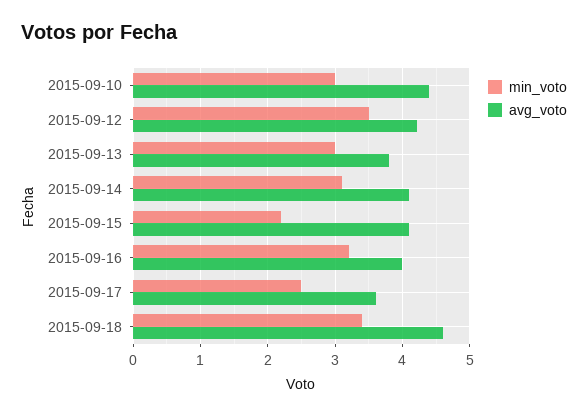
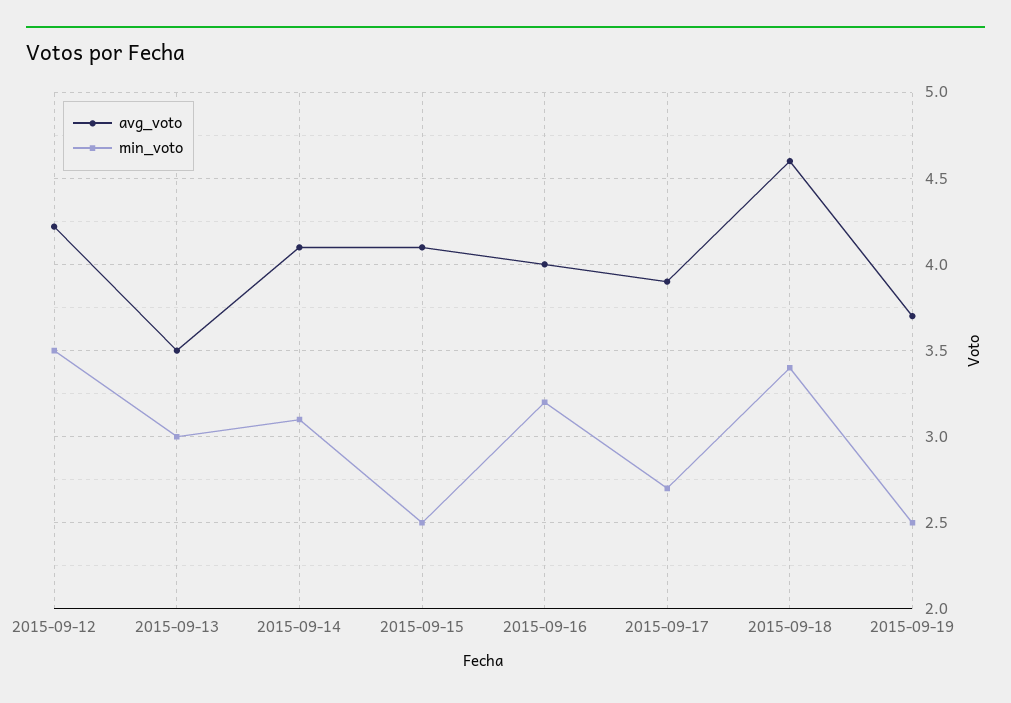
min_voto, 2015-09-10: 3 -> none
avg_voto, 2015-09-10: 4.4 -> none
avg_voto, 2015-09-13: 3.8 -> 3.5
min_voto, 2015-09-15: 2.2 -> 2.5
min_voto, 2015-09-17: 2.5 -> 2.7
avg_voto, 2015-09-17: 3.6 -> 3.9
avg_voto, 2015-09-19: none -> 3.7
min_voto, 2015-09-19: none -> 2.5

